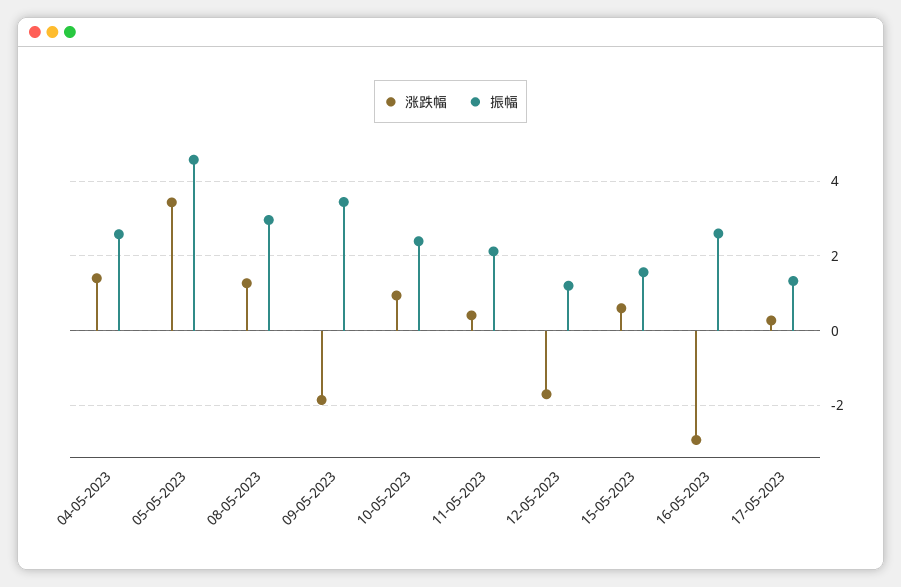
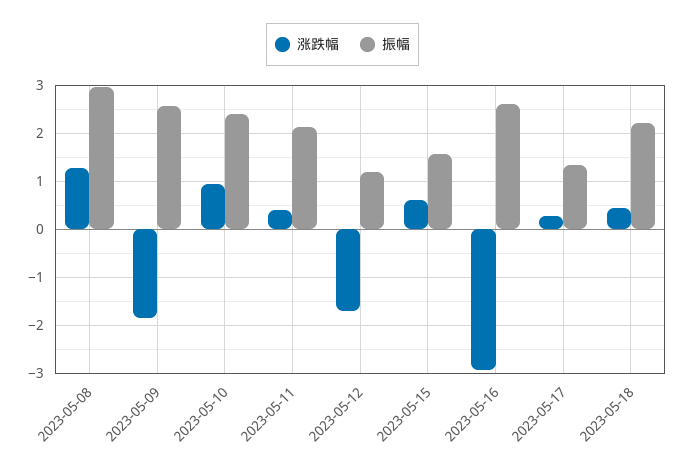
涨跌幅, 04-05-2023: 1.4 -> none
振幅, 04-05-2023: 2.6 -> none
涨跌幅, 05-05-2023: 3.4 -> none
振幅, 05-05-2023: 4.6 -> none
振幅, 09-05-2023: 3.4 -> 2.6
涨跌幅, 2023-05-18: none -> 0.4
振幅, 2023-05-18: none -> 2.2

